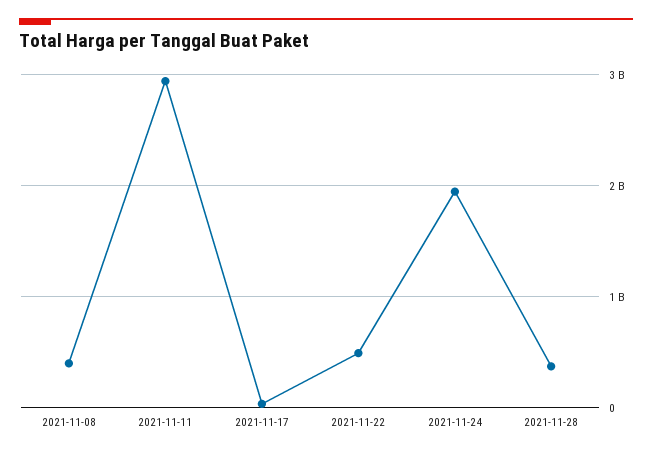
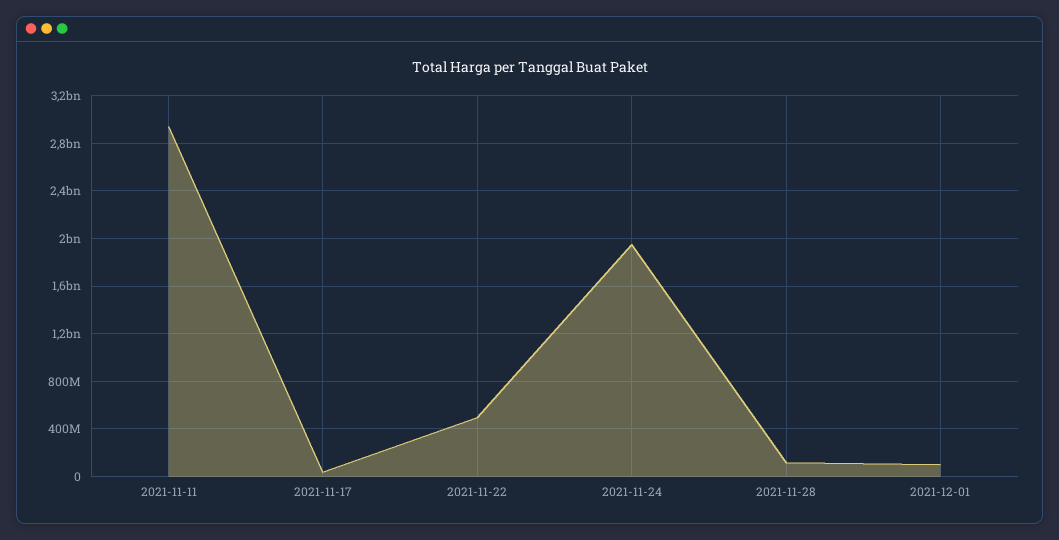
2021-11-08: 400000000 -> none
2021-11-28: 400000000 -> 100000000
2021-12-01: none -> 100000000

